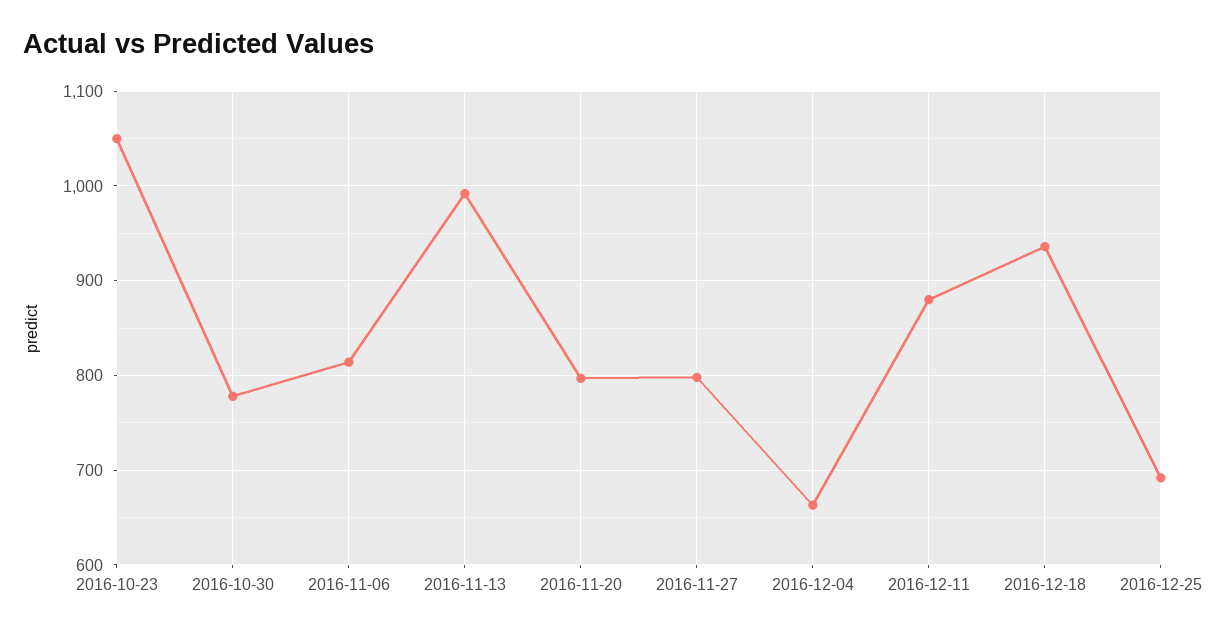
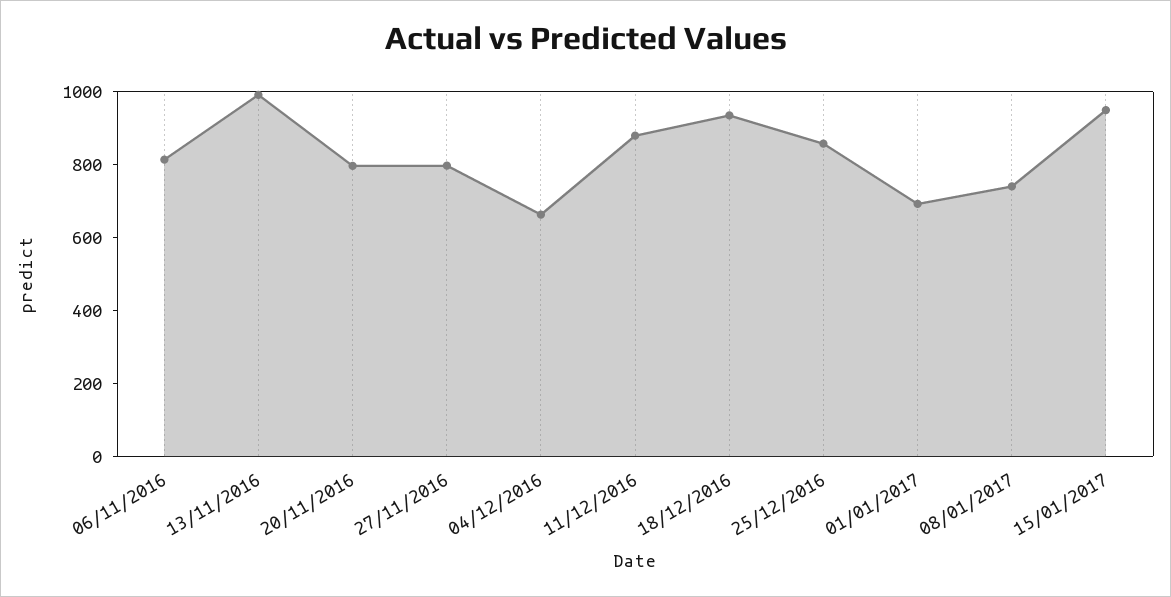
2016-10-23: 1050 -> none
2016-10-30: 780 -> none
2016-12-25: 690 -> 850
01/01/2017: none -> 700
08/01/2017: none -> 750
15/01/2017: none -> 950

